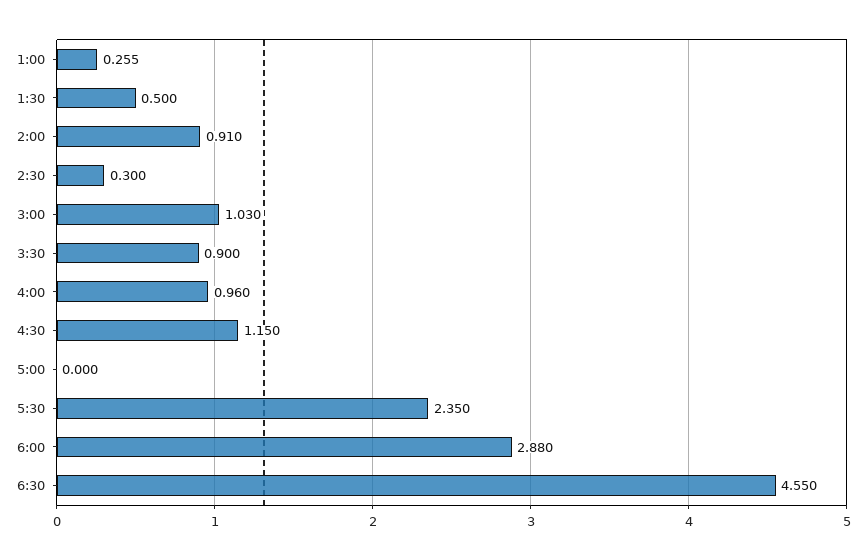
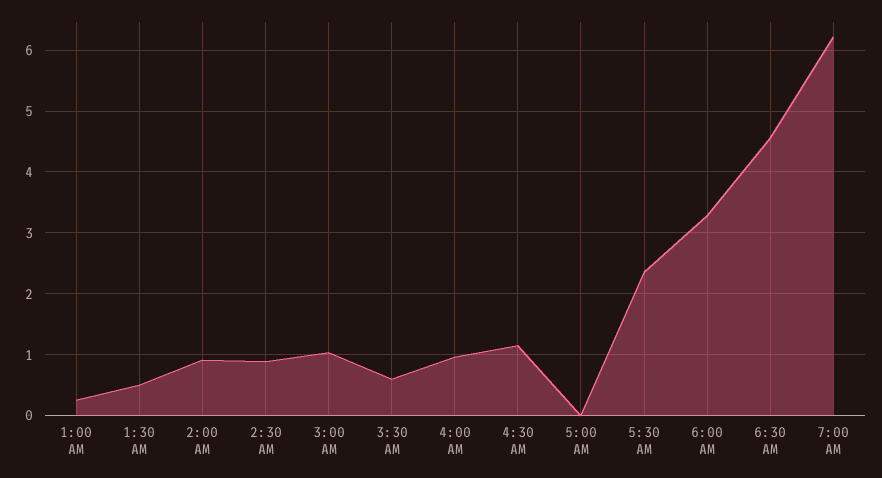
2:30: 0.3 -> 0.9
3:30: 0.9 -> 0.6
6:00: 2.88 -> 3.3
7:00 AM: none -> 6.2

